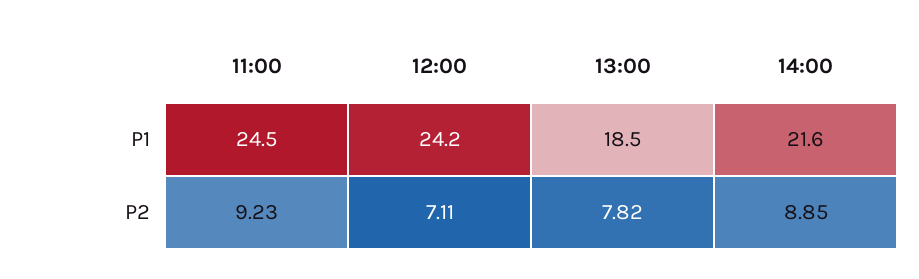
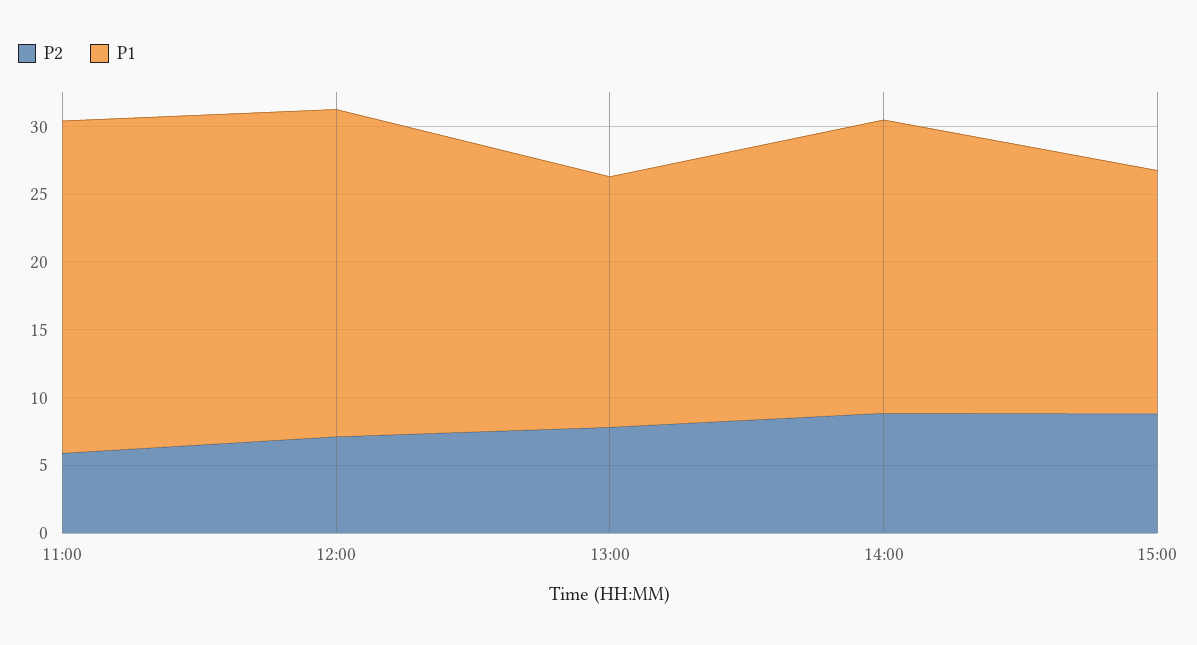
P2, 11:00: 9.23 -> 6
P2, 15:00: none -> 9
P1, 15:00: none -> 18

